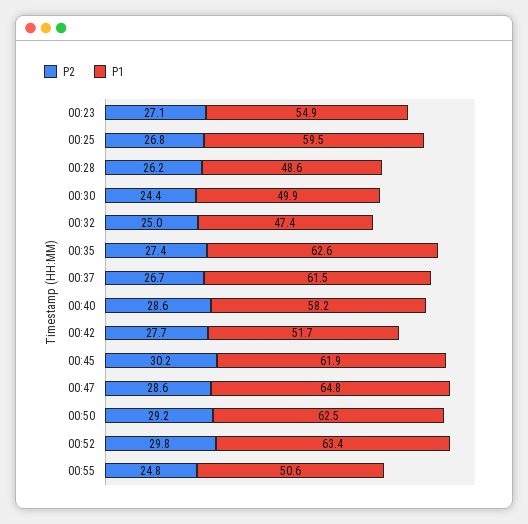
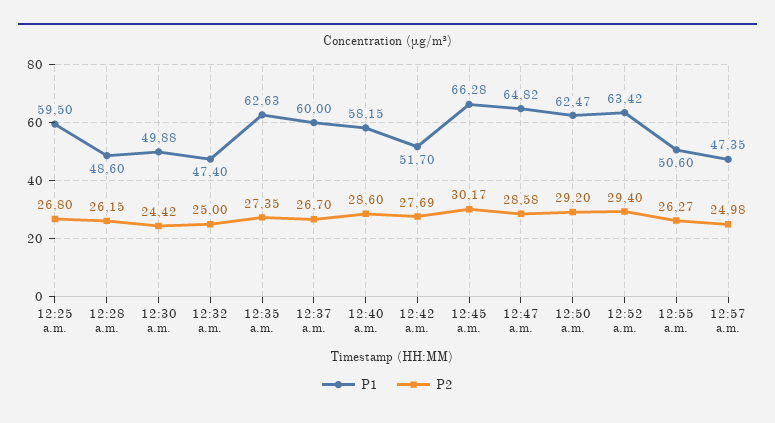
P2, 00:23: 27.1 -> none
P1, 00:23: 54.9 -> none
P1, 00:37: 61.5 -> 60
P1, 00:45: 61.9 -> 66.28
P2, 00:52: 29.8 -> 29.4
P2, 00:55: 24.8 -> 26.27
P1, 12:57 a.m.: none -> 47.35
P2, 12:57 a.m.: none -> 24.98

